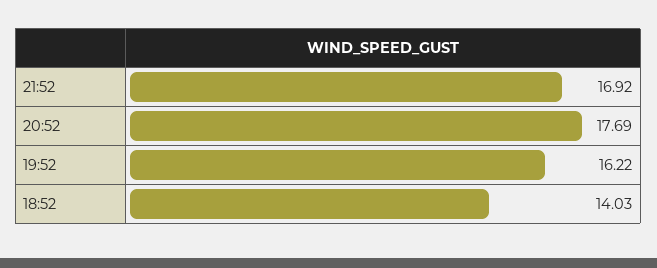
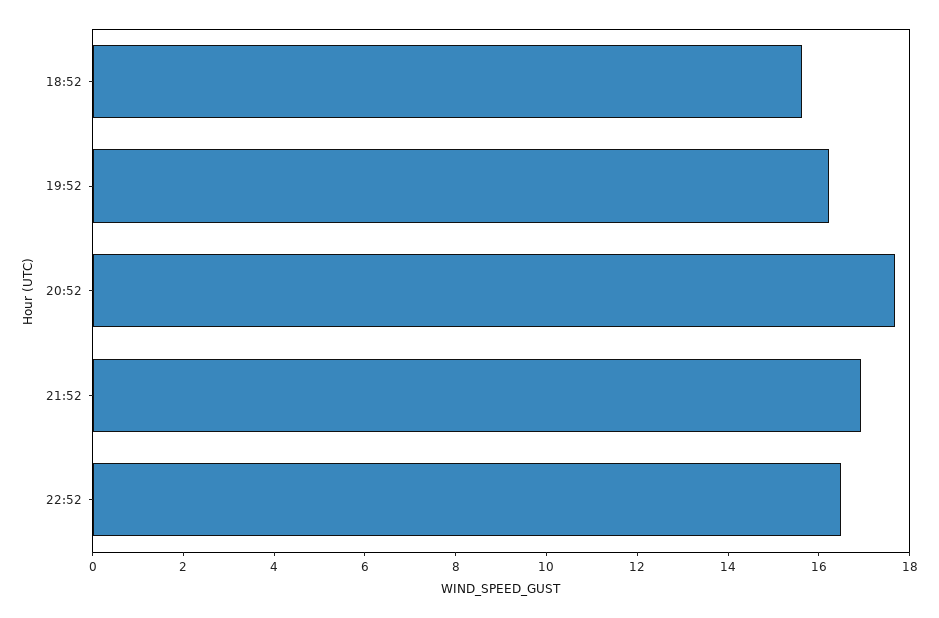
18:52: 14.03 -> 15.5
22:52: none -> 16.5

